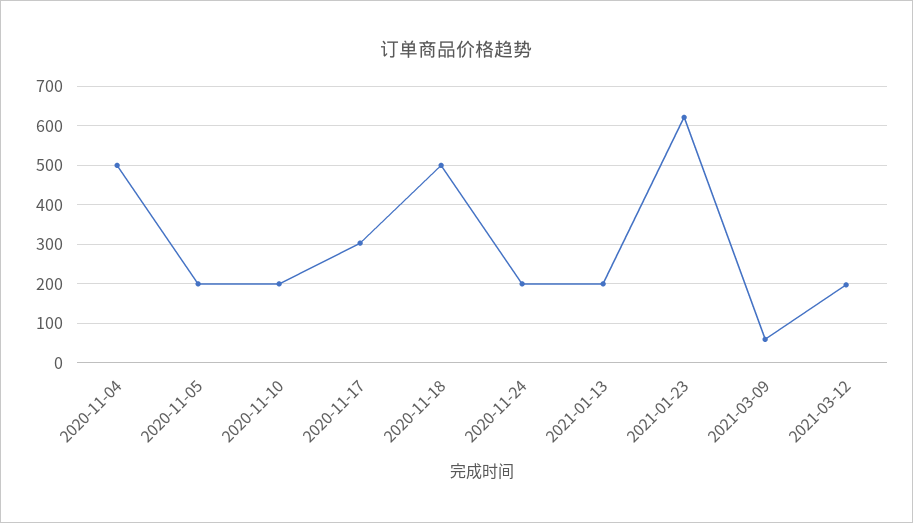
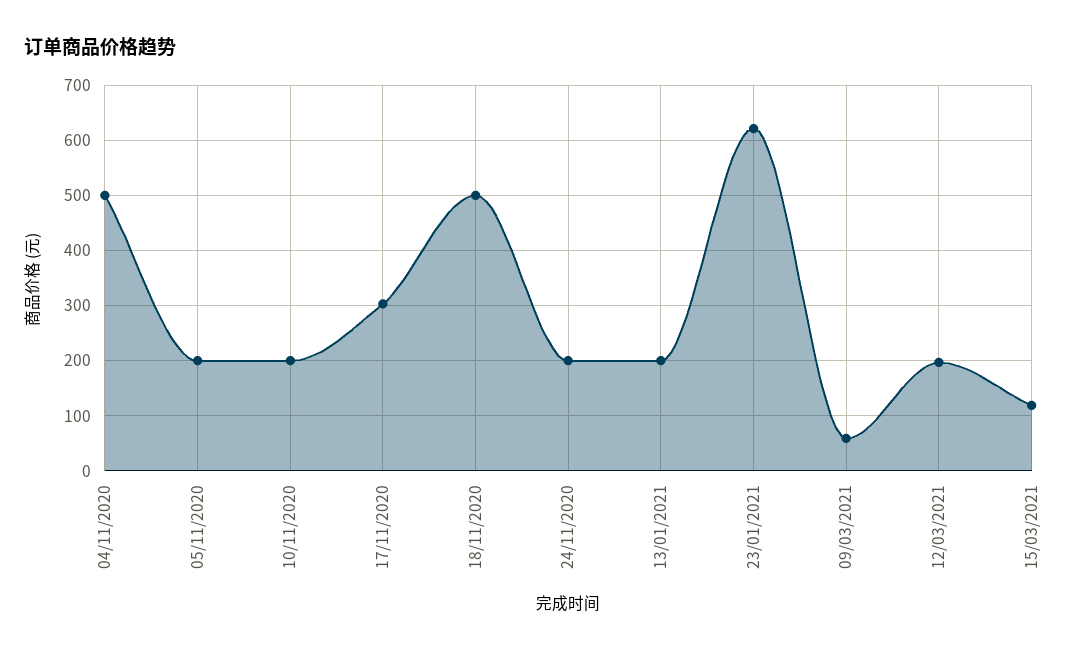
15/03/2021: none -> 120

